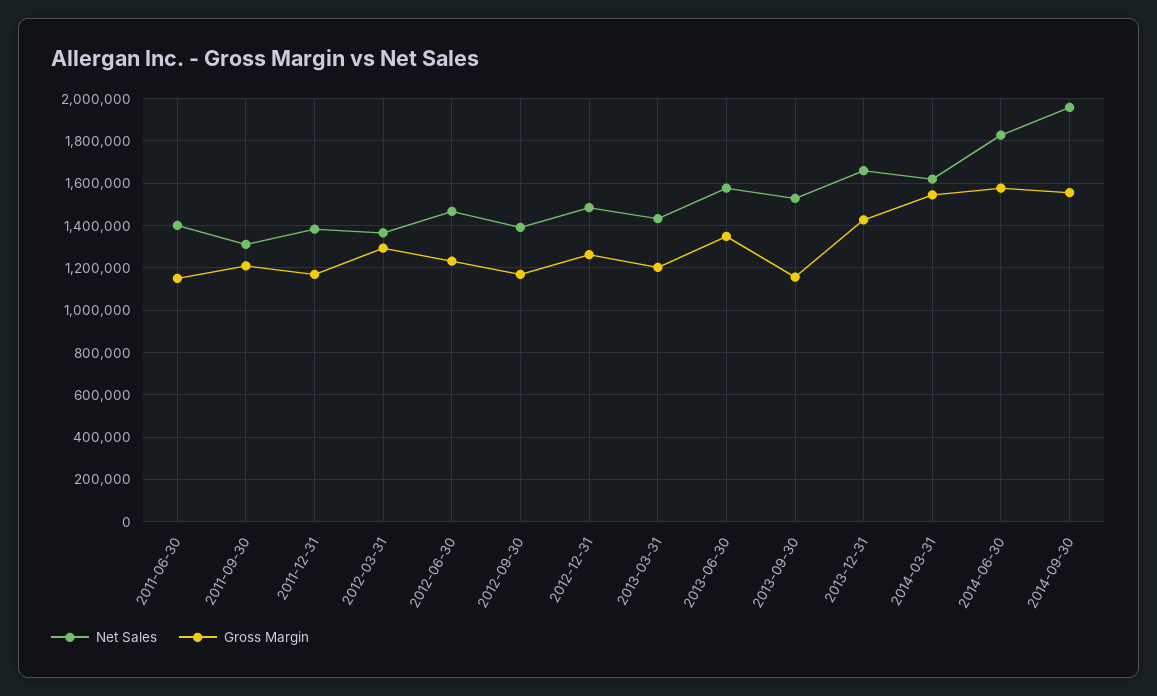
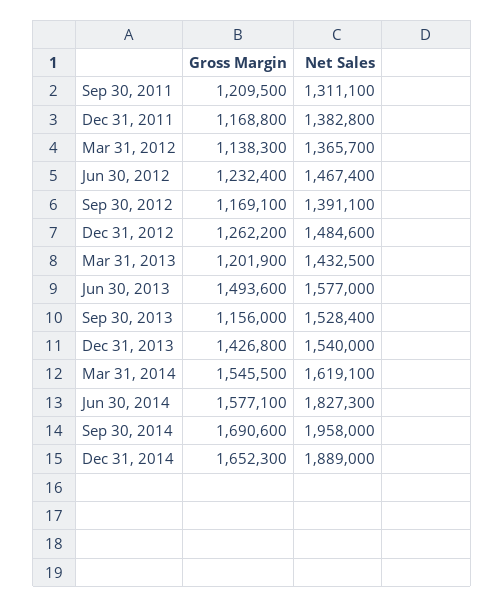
Net Sales, 2011-06-30: 1400000 -> none
Gross Margin, 2011-06-30: 1150000 -> none
Gross Margin, 2012-03-31: 1300000 -> 1138300
Gross Margin, 2013-06-30: 1350000 -> 1493600
Net Sales, 2013-12-31: 1650000 -> 1540000
Gross Margin, 2014-09-30: 1550000 -> 1690600
Gross Margin, Dec 31, 2014: none -> 1652300
Net Sales, Dec 31, 2014: none -> 1889000

